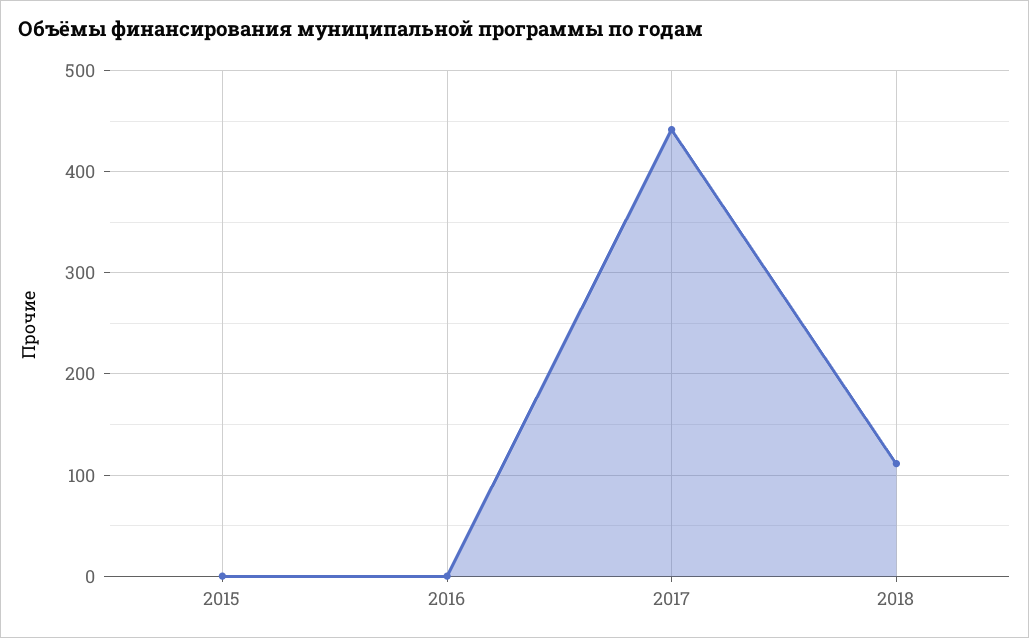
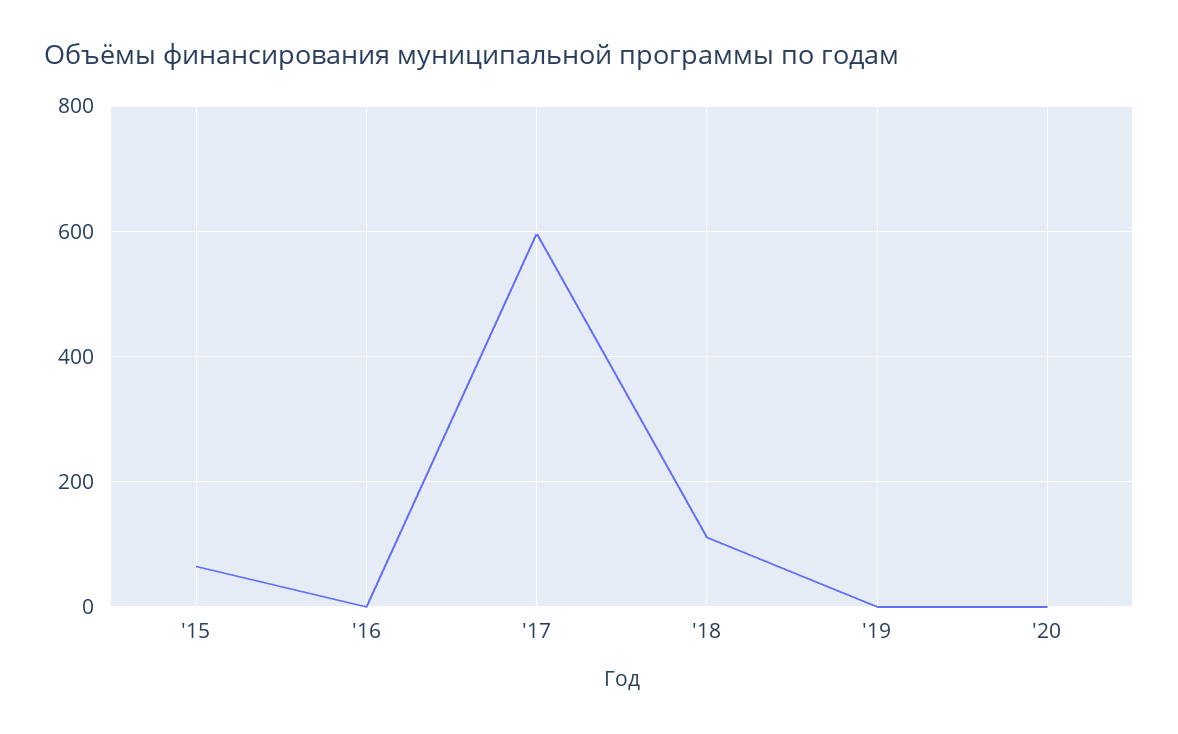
2015: 0 -> 60
2017: 440 -> 600
'19: none -> 0
'20: none -> 0

